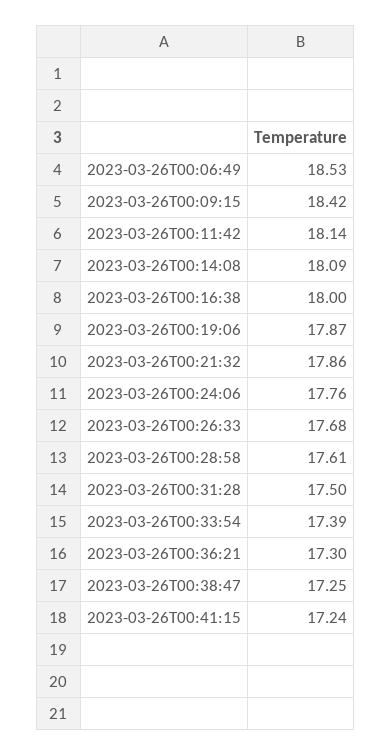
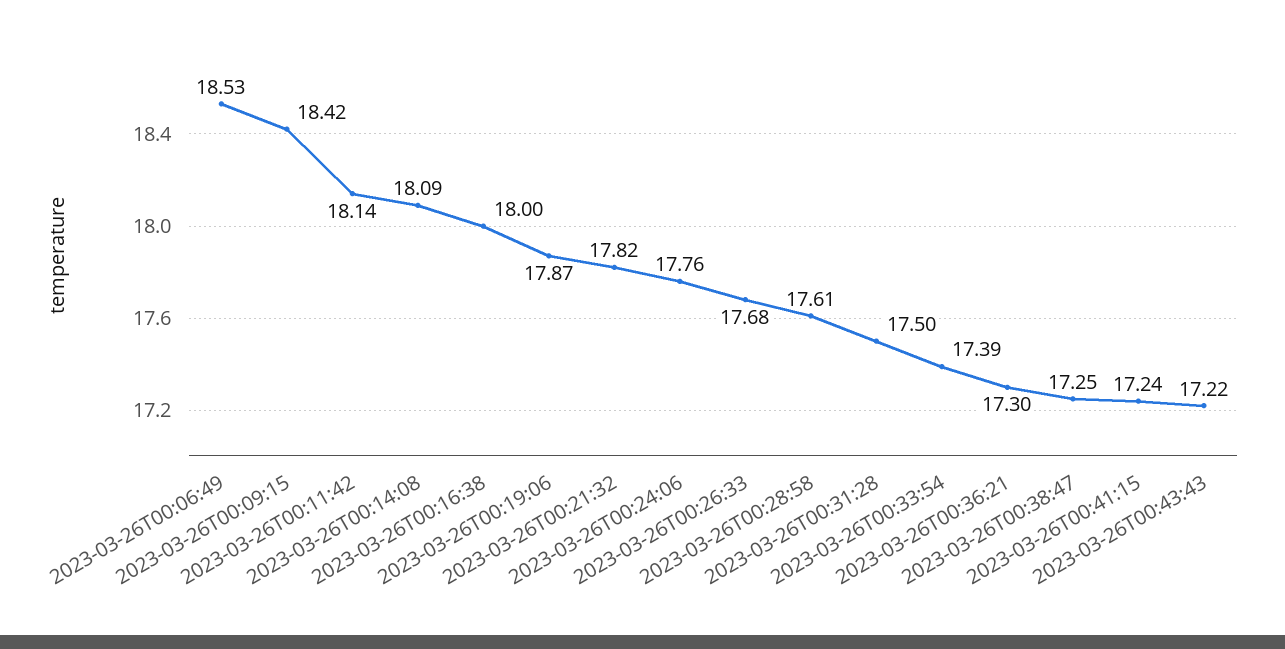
2023-03-26T00:21:32: 17.86 -> 17.82
2023-03-26T00:43:43: none -> 17.22

